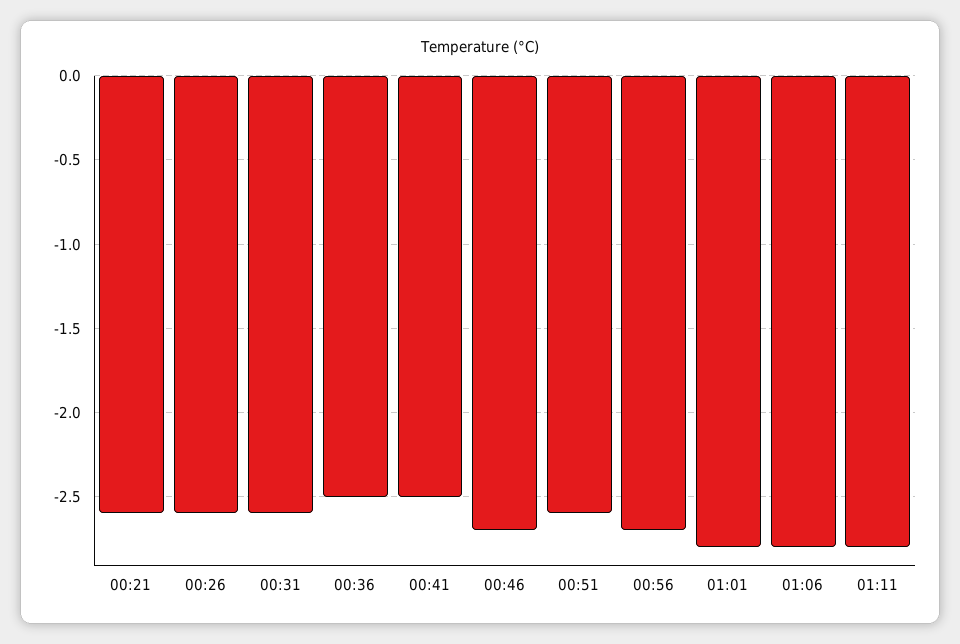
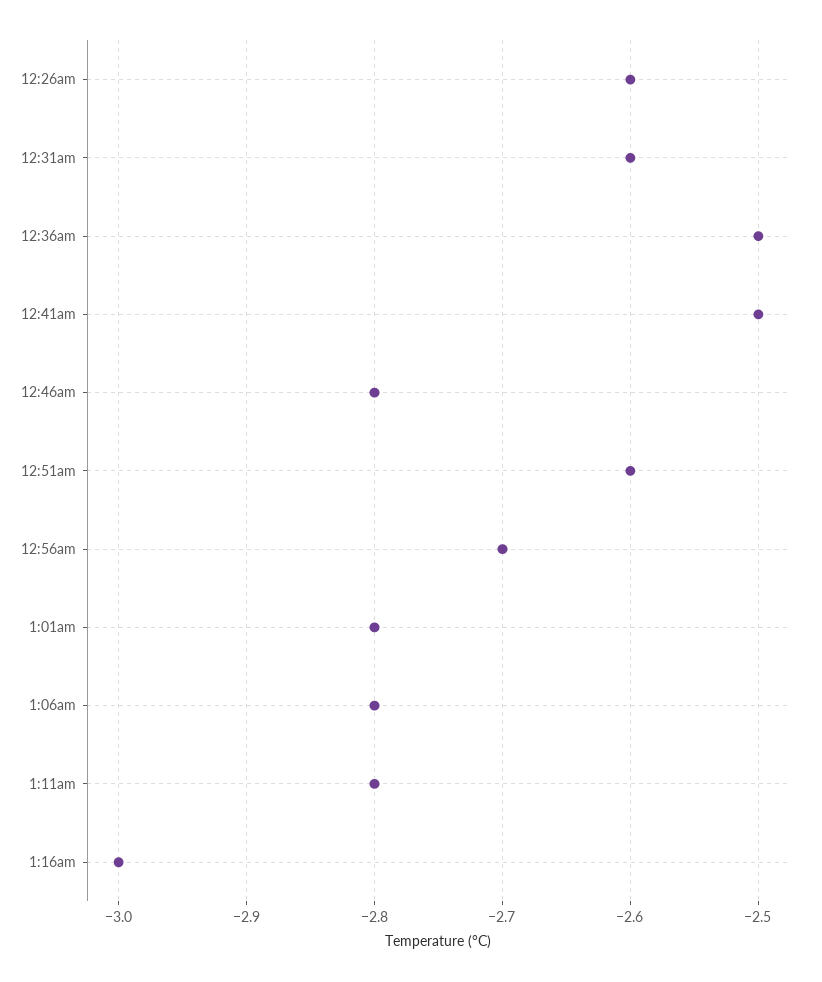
00:21: -2.6 -> none
00:46: -2.7 -> -2.8
1:16am: none -> -3

